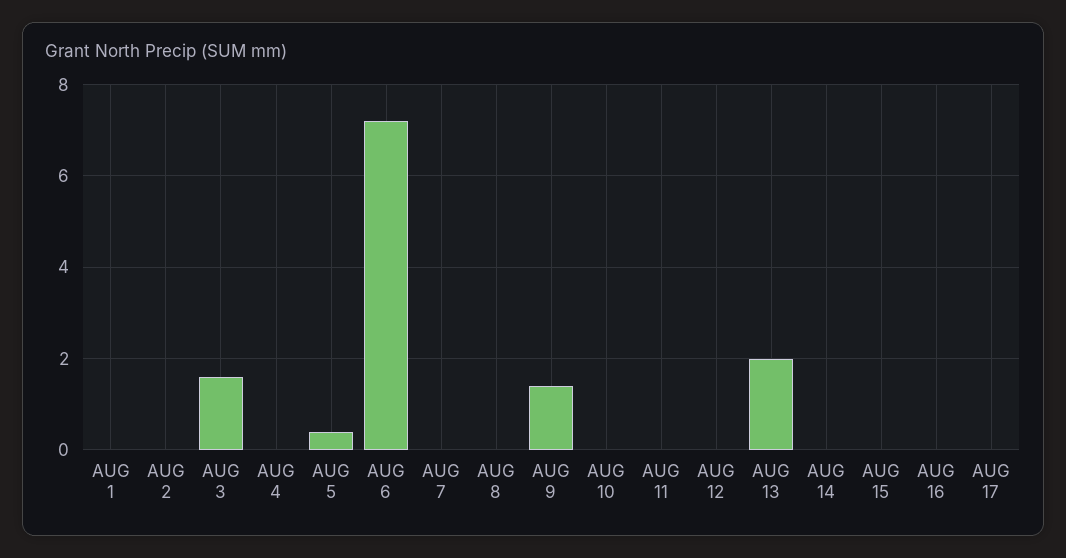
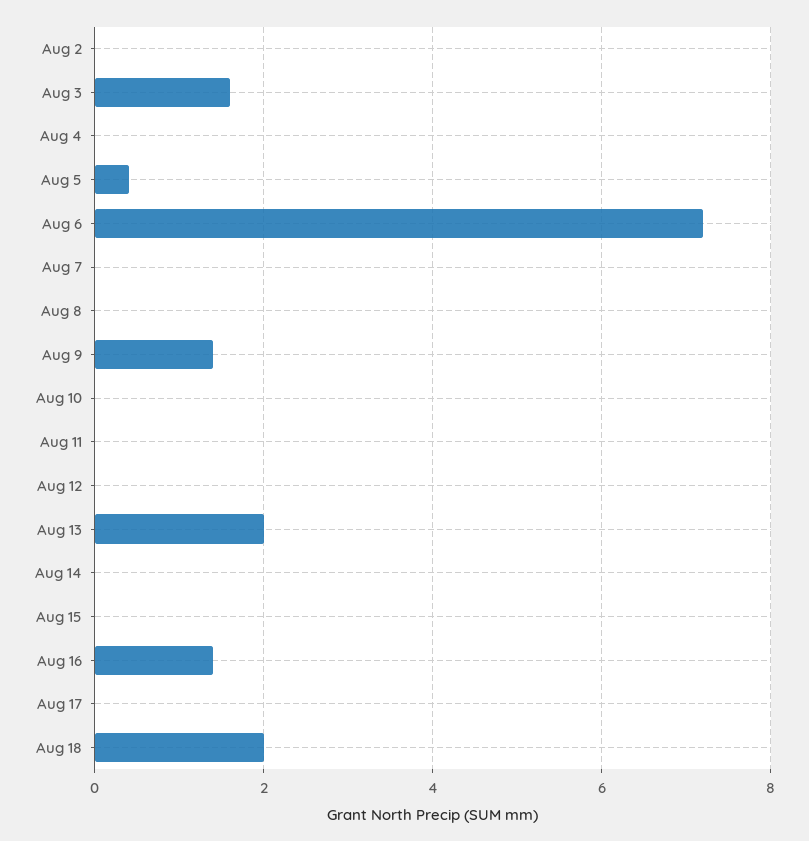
AUG 1: 0 -> none
AUG 16: 0 -> 1.5
Aug 18: none -> 2

